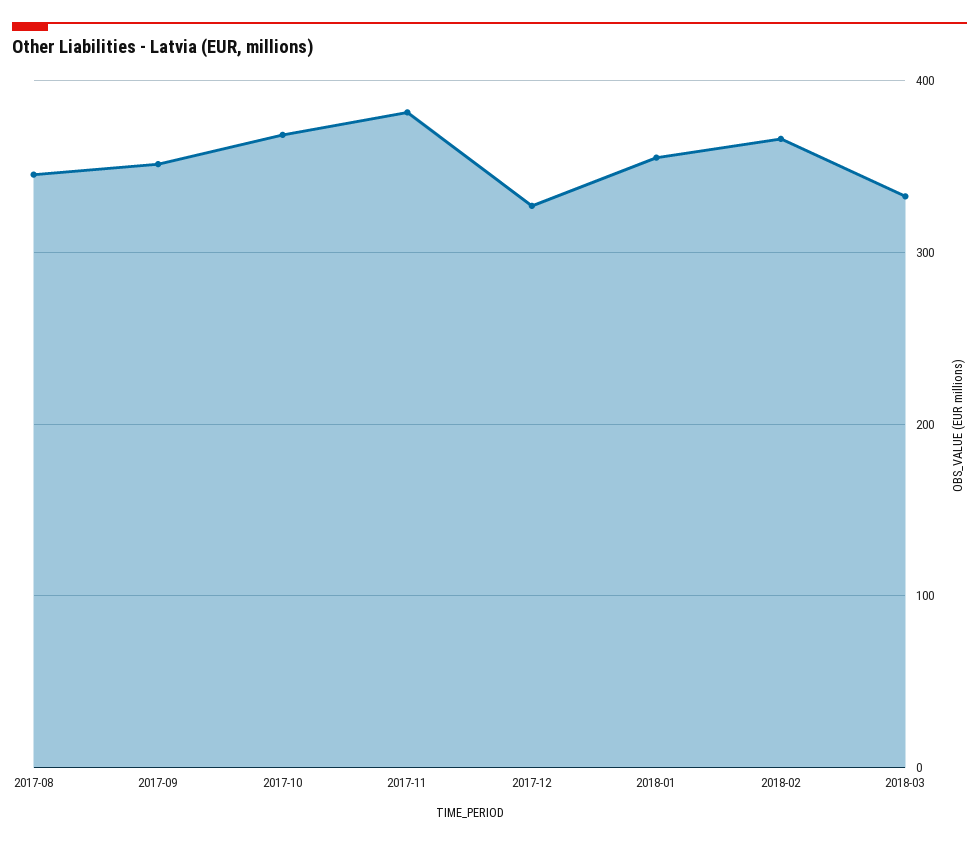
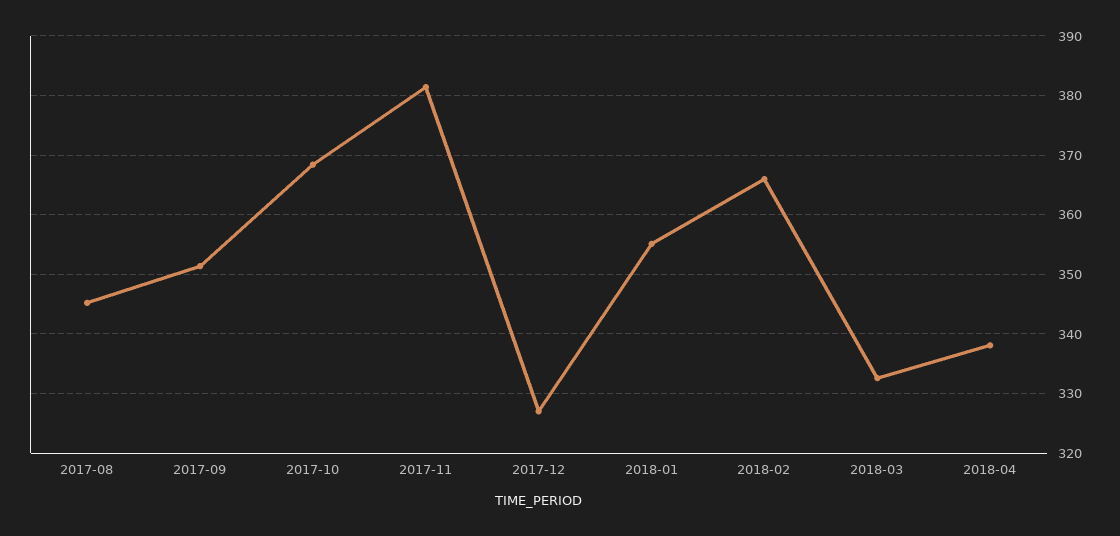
2018-04: none -> 338

